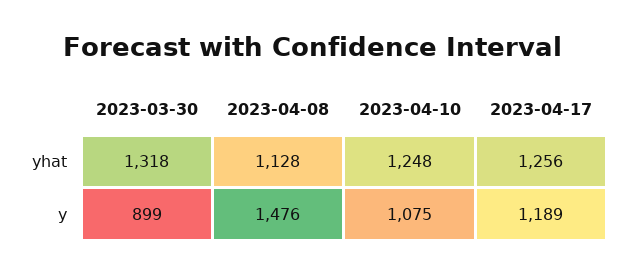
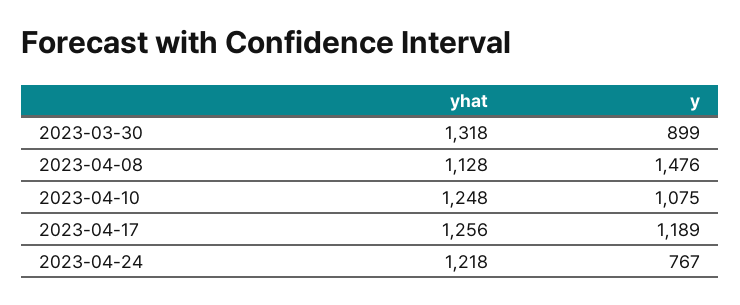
2023-04-24, yhat: none -> 1218
2023-04-24, y: none -> 767

